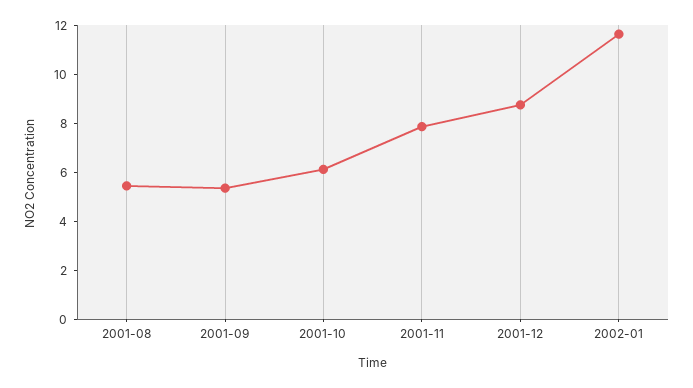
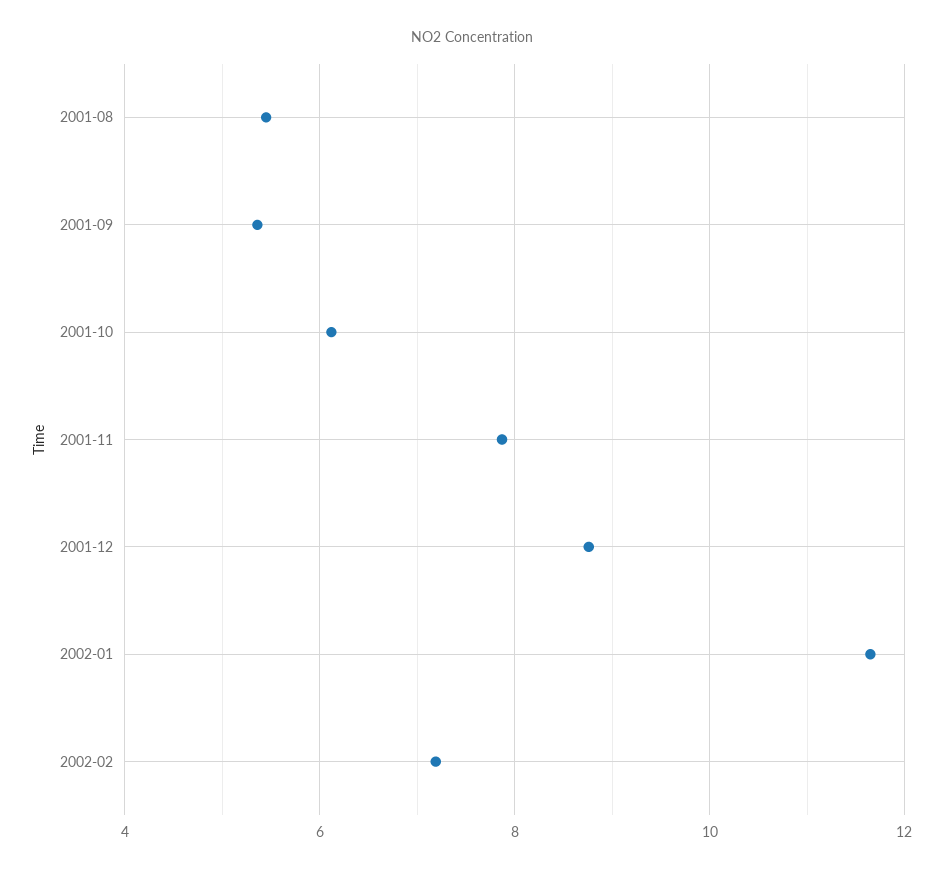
2002-02: none -> 7.2

